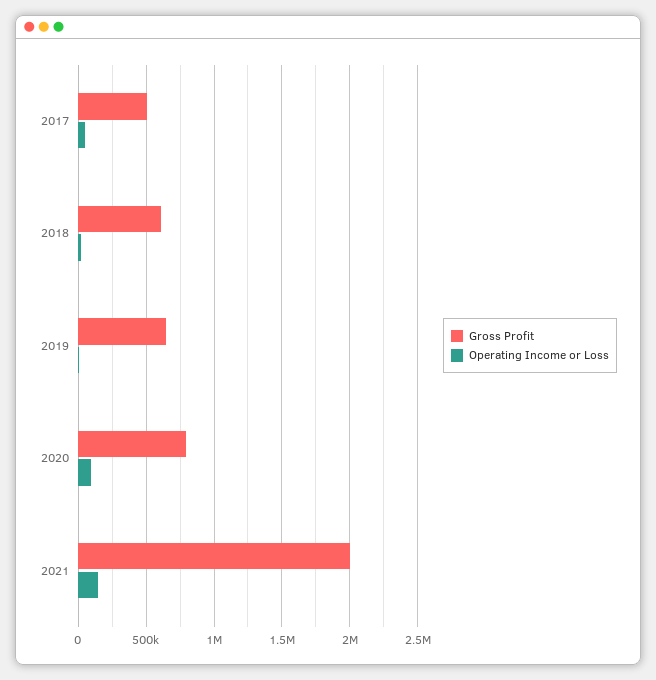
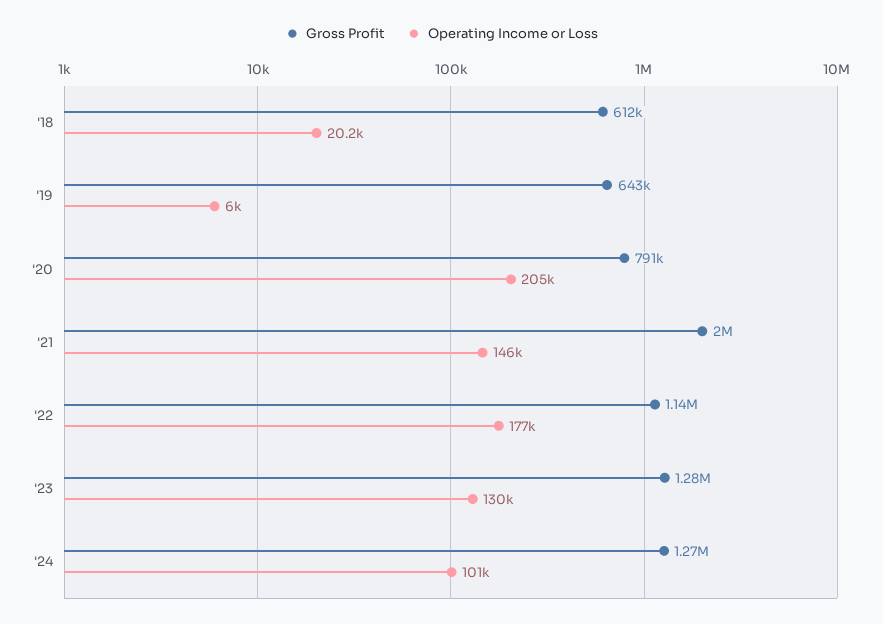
Gross Profit, 2017: 500000 -> none
Operating Income or Loss, 2017: 50000 -> none
Operating Income or Loss, 2020: 100000 -> 205000
Gross Profit, '22: none -> 1140000
Operating Income or Loss, '22: none -> 177000
Gross Profit, '23: none -> 1280000
Operating Income or Loss, '23: none -> 130000
Gross Profit, '24: none -> 1270000
Operating Income or Loss, '24: none -> 101000

